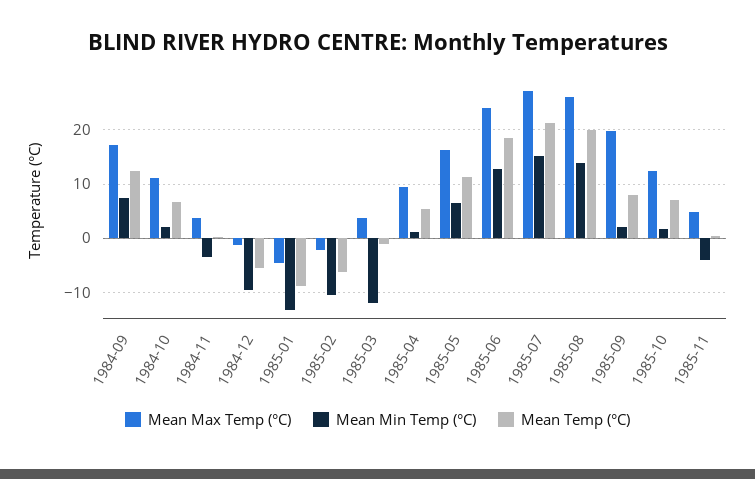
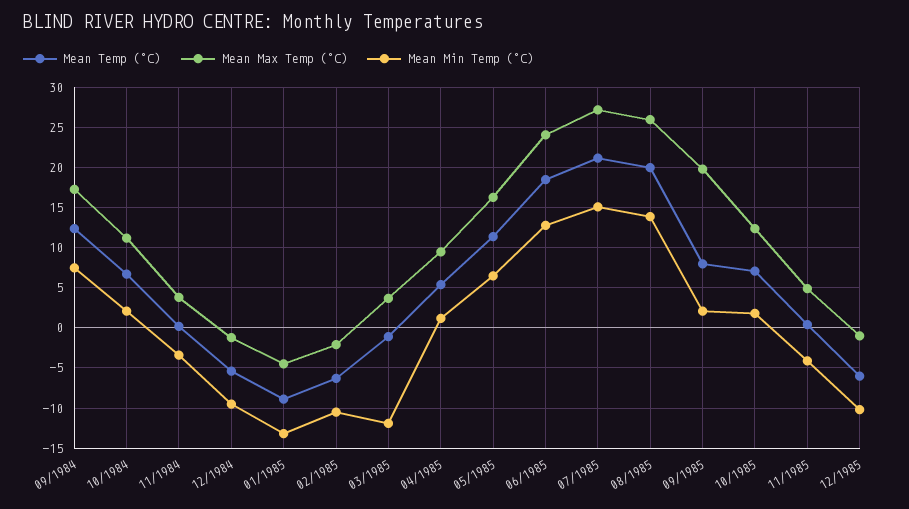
Mean Temp (°C), 12/1985: none -> -6
Mean Max Temp (°C), 12/1985: none -> -1
Mean Min Temp (°C), 12/1985: none -> -10

